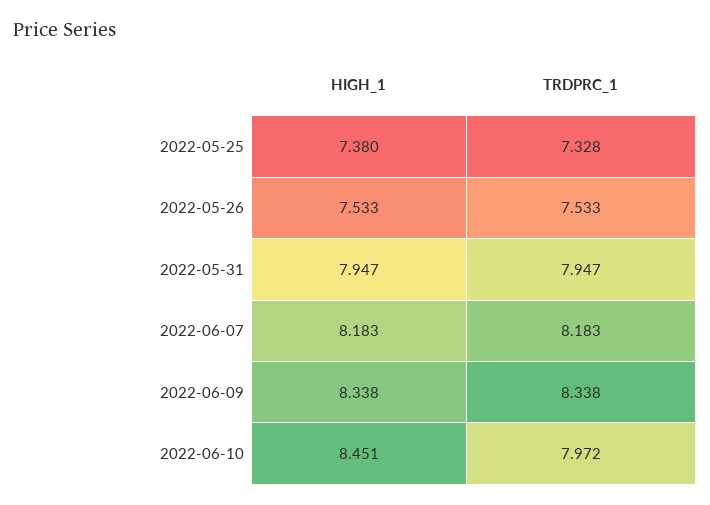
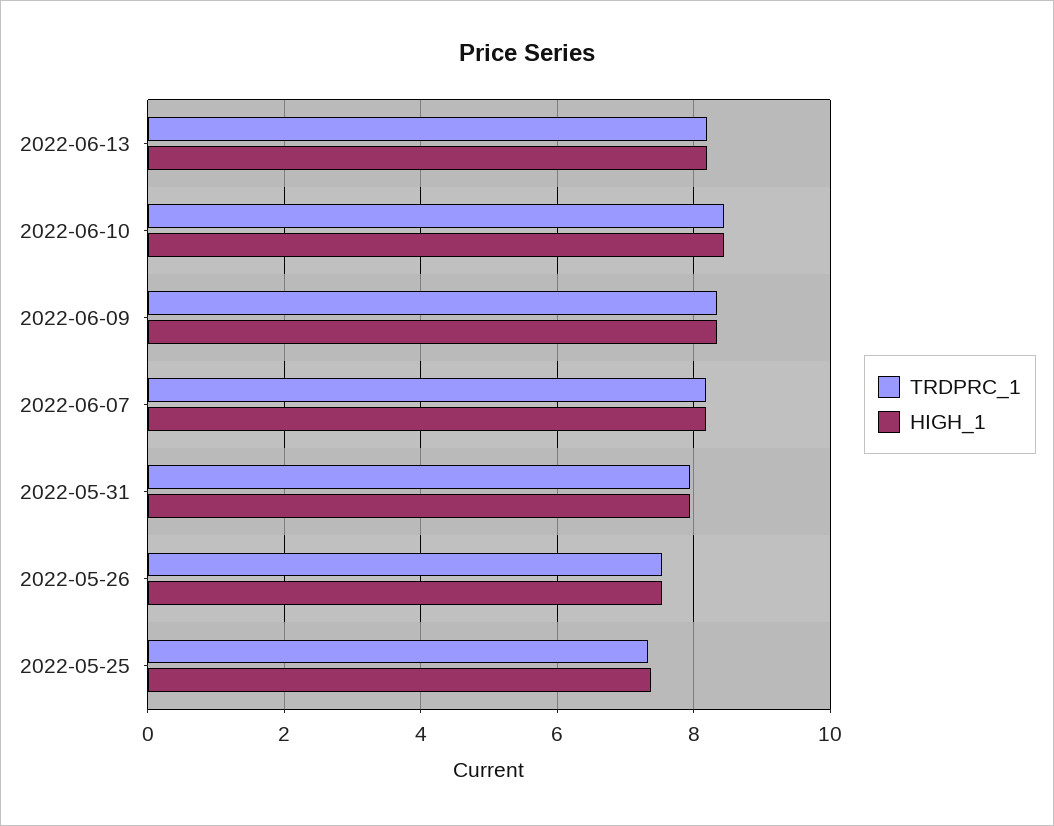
TRDPRC_1, 2022-06-10: 7.972 -> 8.4
TRDPRC_1, 2022-06-13: none -> 8.2
HIGH_1, 2022-06-13: none -> 8.2

